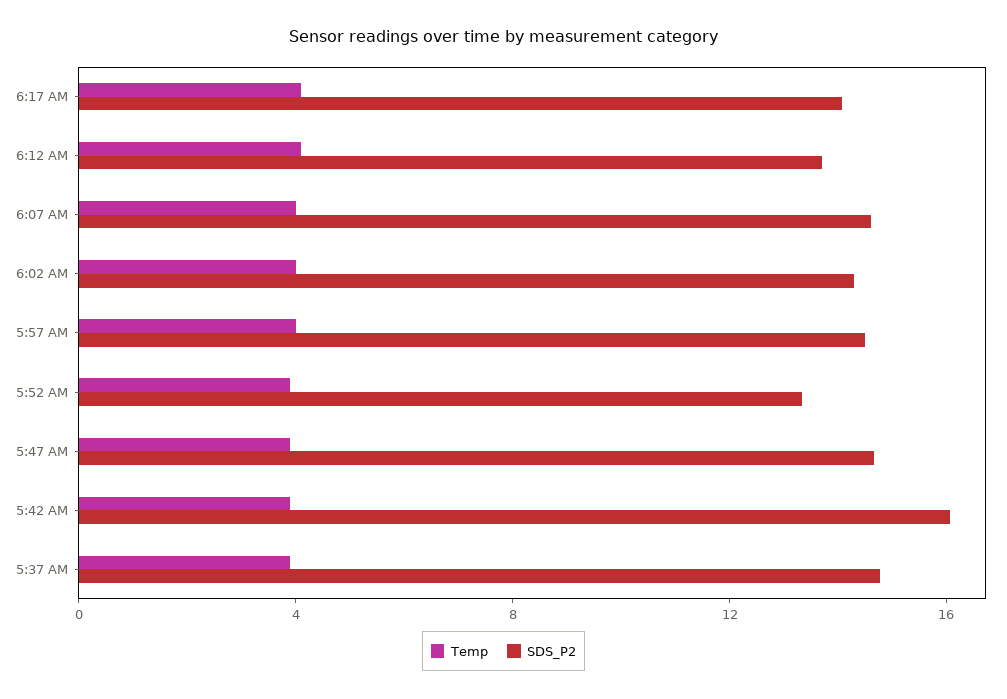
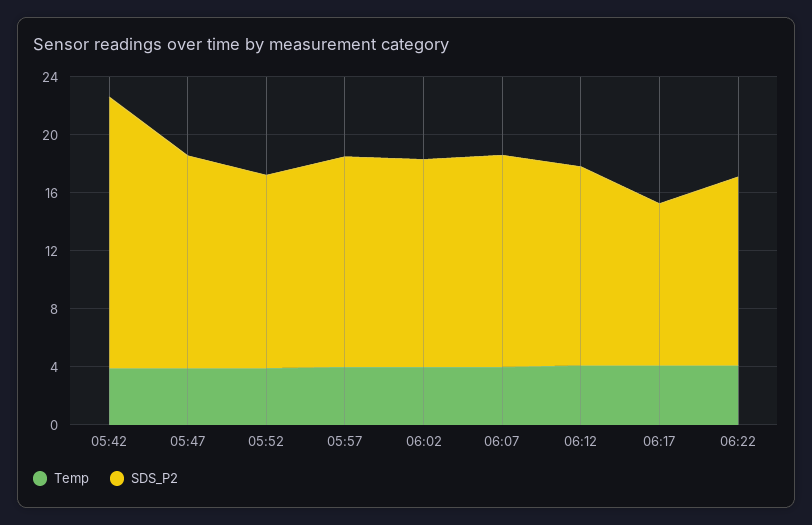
SDS_P2, 6:17 AM: 14 -> 11
SDS_P2, 5:42 AM: 16 -> 19
Temp, 5:37 AM: 4 -> none
SDS_P2, 5:37 AM: 15 -> none
Temp, 06:22: none -> 4
SDS_P2, 06:22: none -> 13

